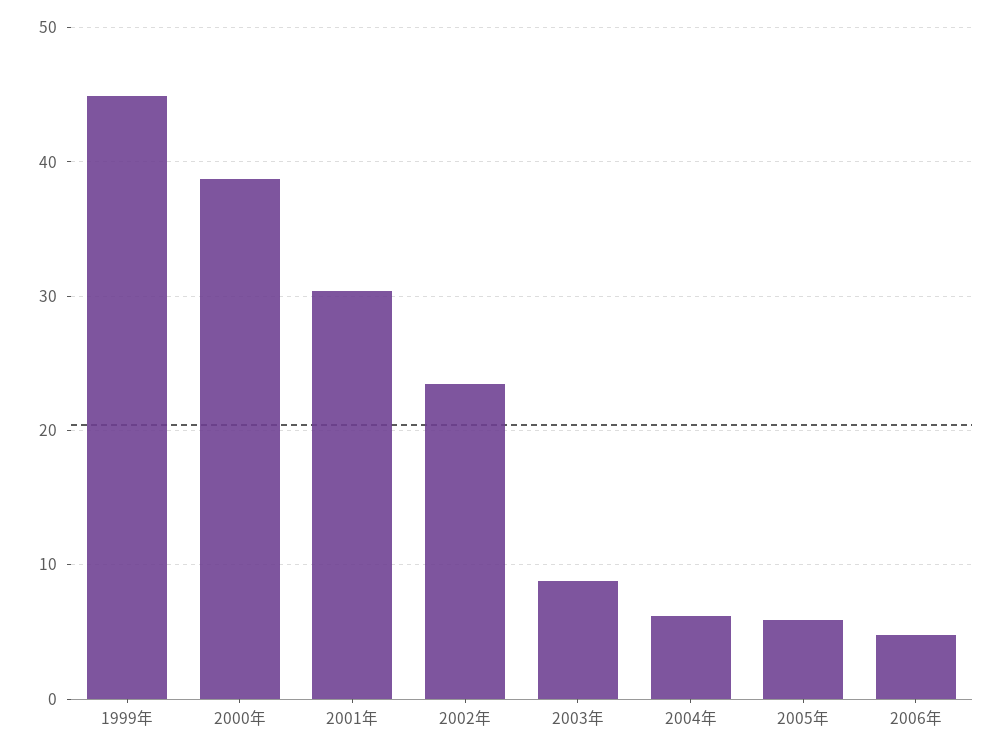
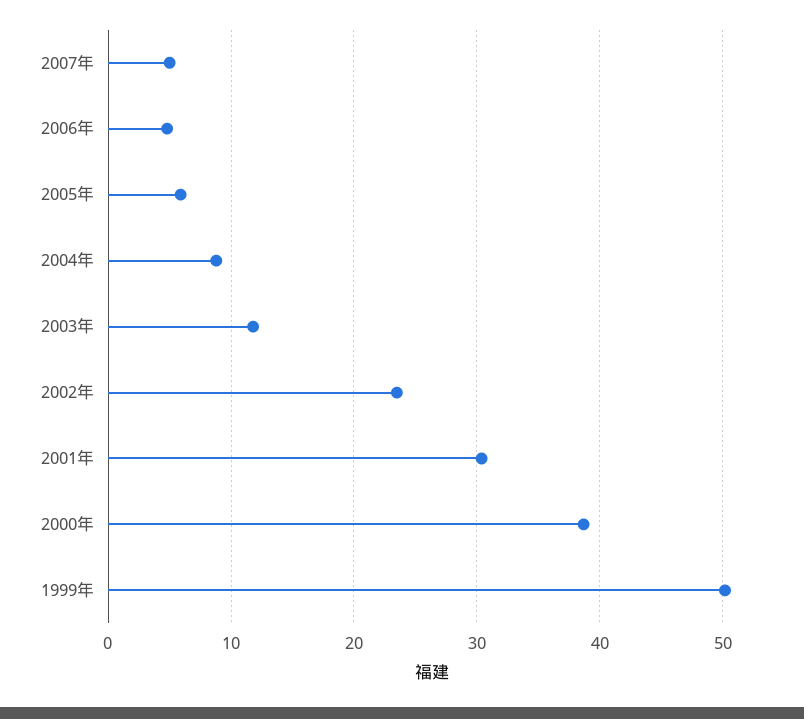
1999年: 45 -> 50
2003年: 9 -> 12
2004年: 6 -> 9
2007年: none -> 5

